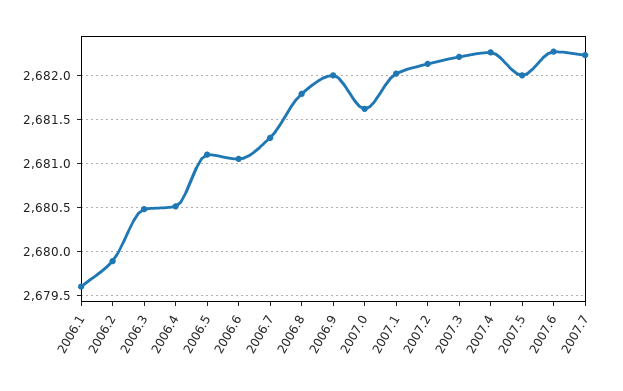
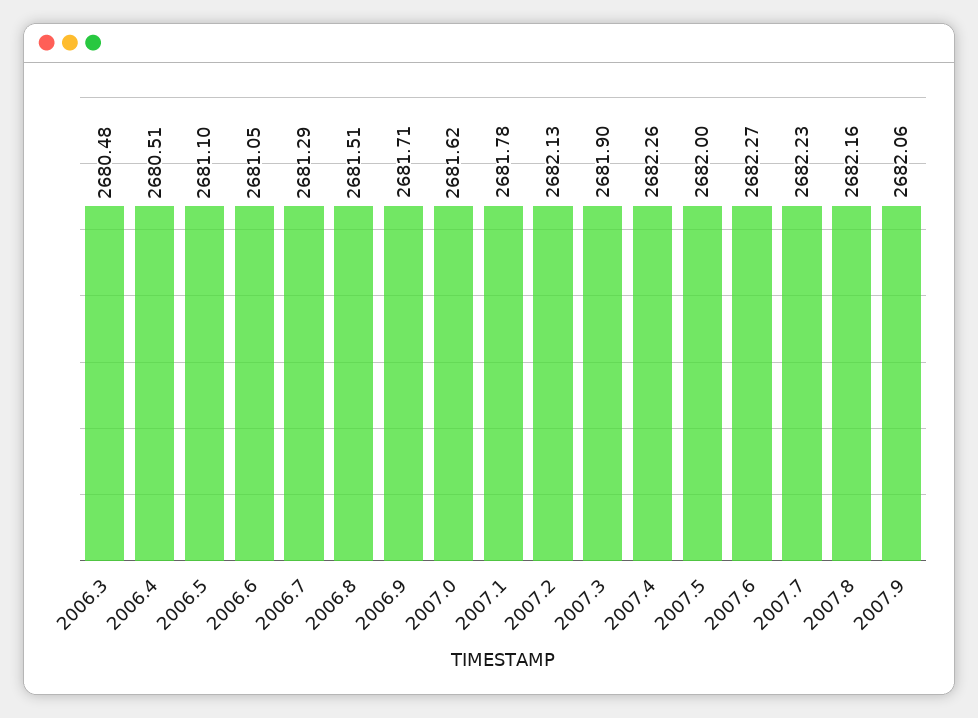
2006.1: 2679.6 -> none
2006.2: 2679.9 -> none
2006.8: 2681.8 -> 2681.51
2006.9: 2682 -> 2681.71
2007.1: 2682 -> 2681.78
2007.3: 2682.2 -> 2681.9
2007.8: none -> 2682.16
2007.9: none -> 2682.06

